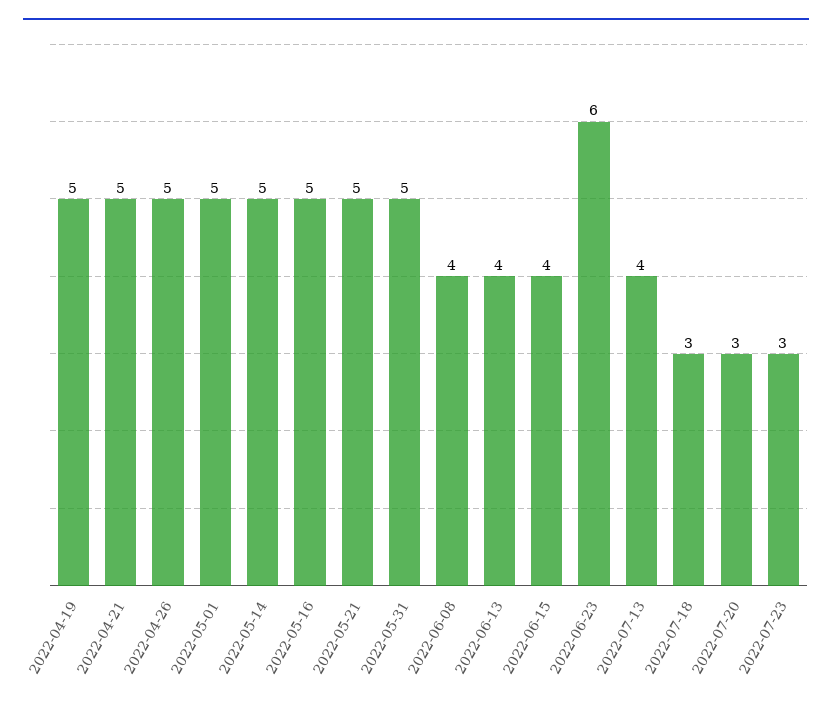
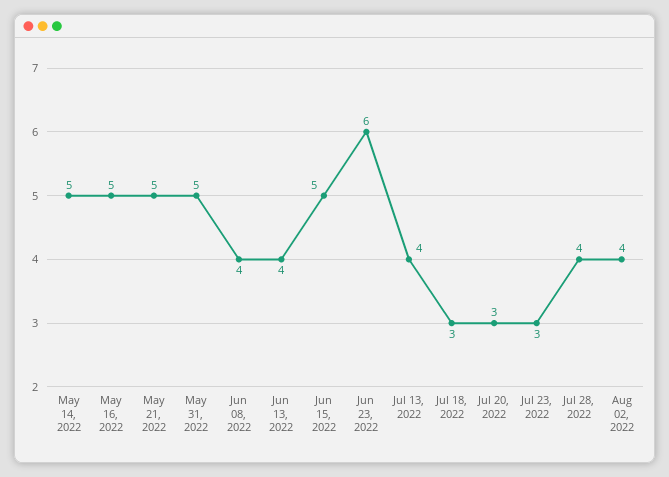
2022-04-19: 5 -> none
2022-04-21: 5 -> none
2022-04-26: 5 -> none
2022-05-01: 5 -> none
2022-06-15: 4 -> 5
Jul 28, 2022: none -> 4
Aug 02, 2022: none -> 4

